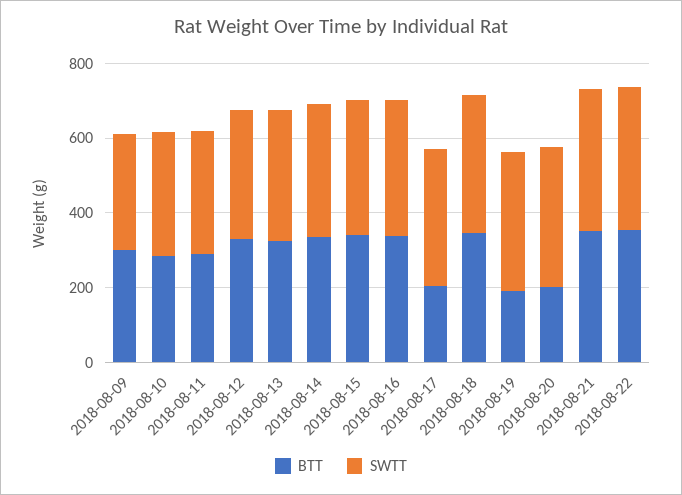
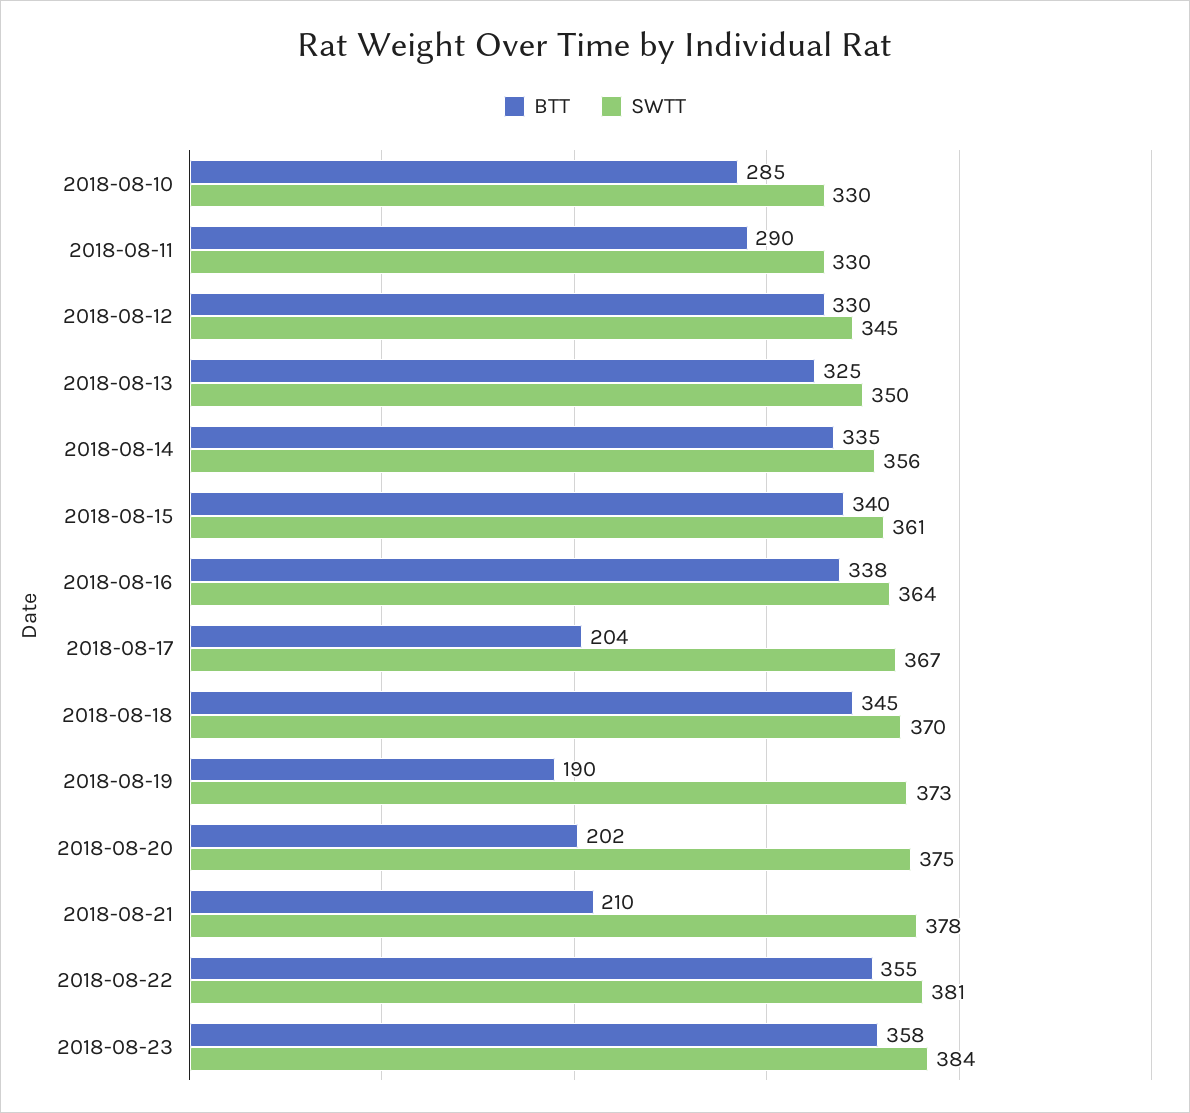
BTT, 2018-08-09: 300 -> none
SWTT, 2018-08-09: 300 -> none
BTT, 2018-08-21: 350 -> 210
BTT, 2018-08-23: none -> 358
SWTT, 2018-08-23: none -> 384

